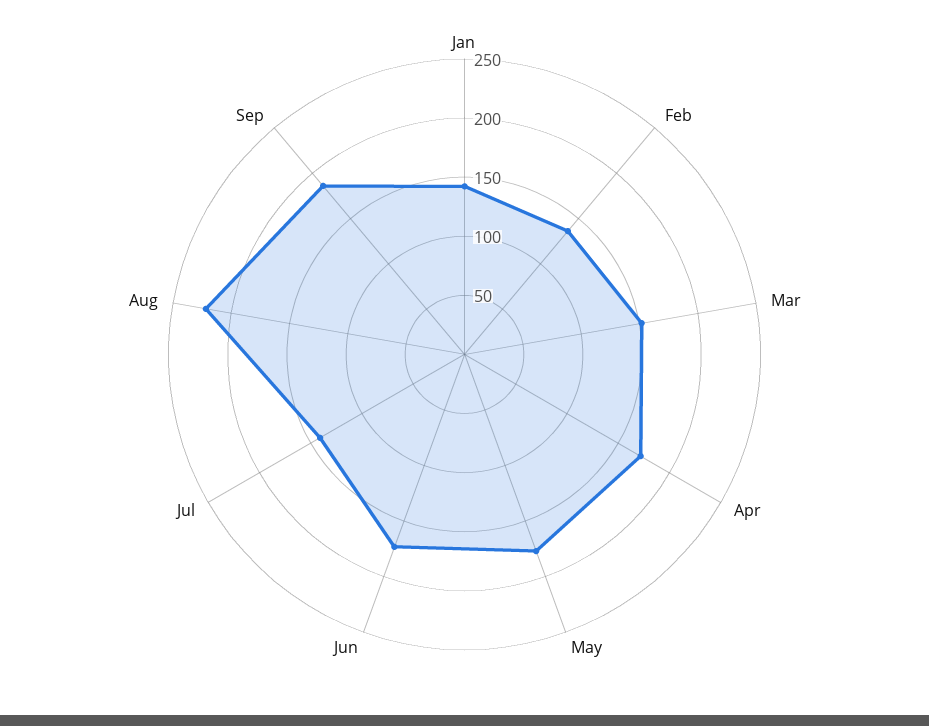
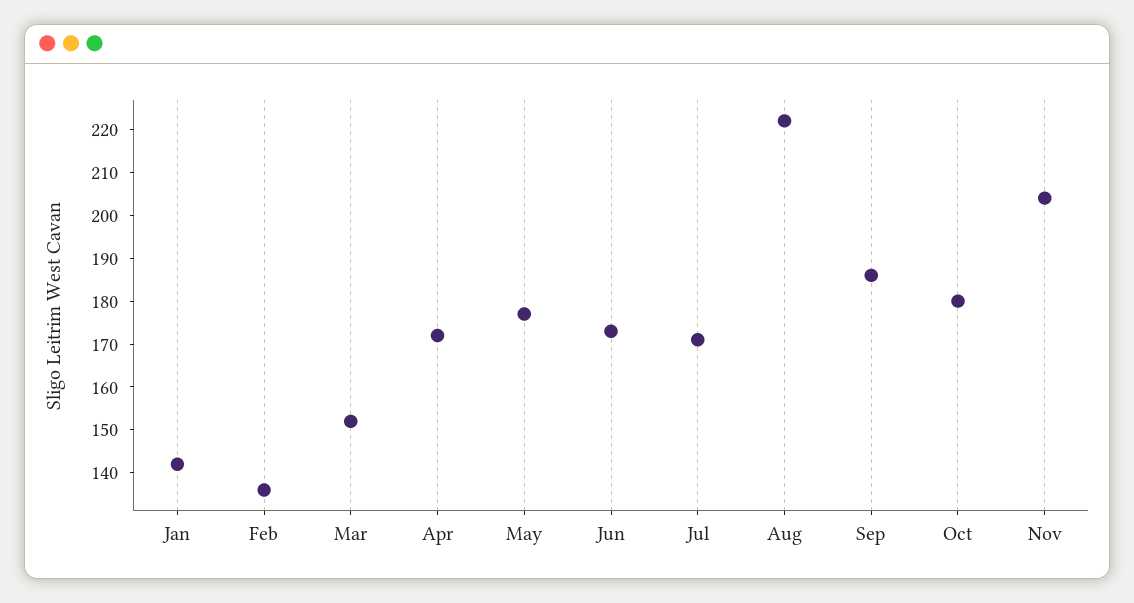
Jul: 140 -> 170
Oct: none -> 180
Nov: none -> 205

